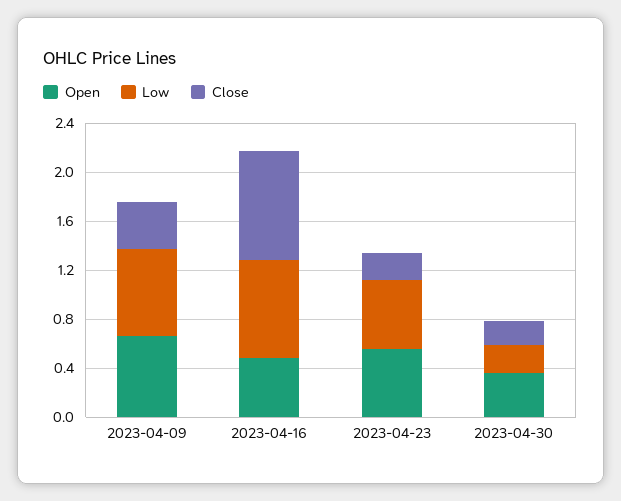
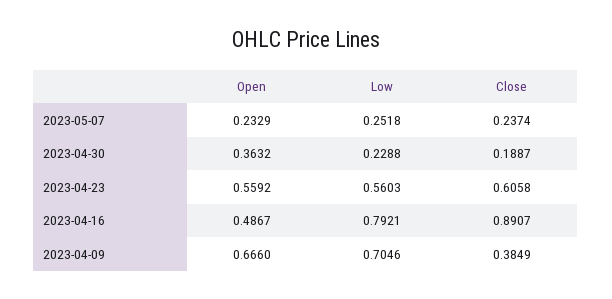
Close, 2023-04-23: 0.2 -> 0.6058
Open, 2023-05-07: none -> 0.2329
Low, 2023-05-07: none -> 0.2518
Close, 2023-05-07: none -> 0.2374

